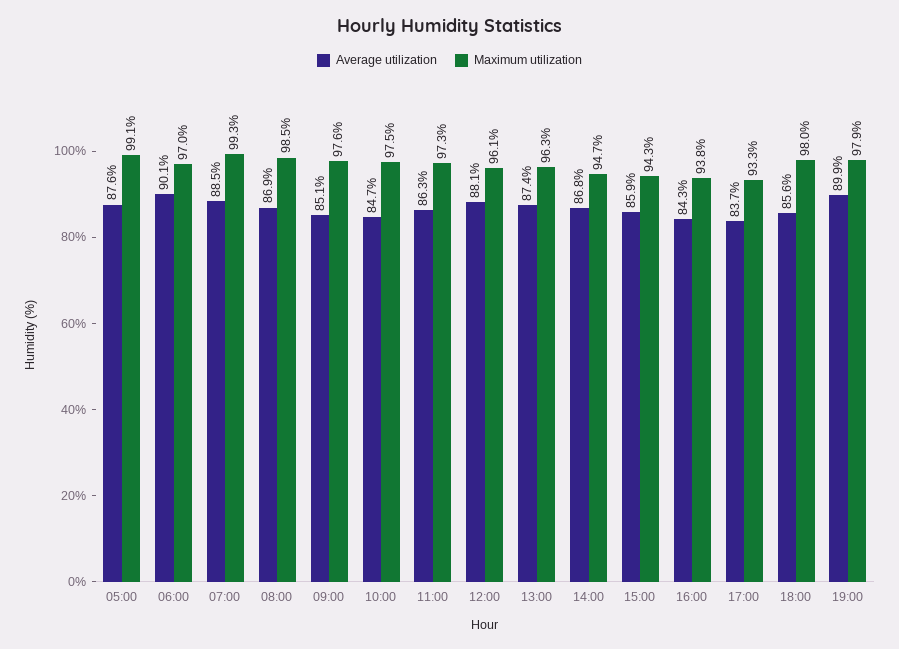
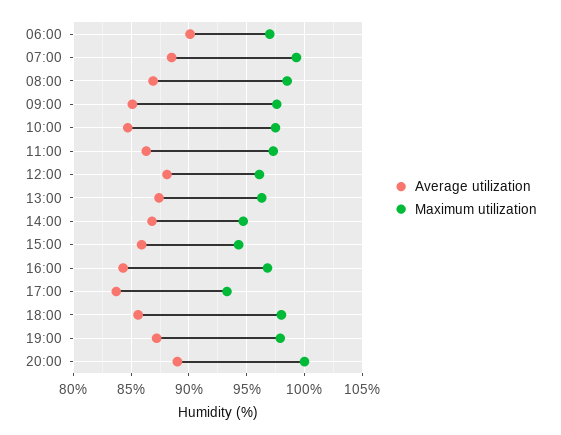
Average utilization, 05:00: 87.6 -> none
Maximum utilization, 05:00: 99.1 -> none
Maximum utilization, 16:00: 93.8 -> 97
Average utilization, 19:00: 89.9 -> 87
Average utilization, 20:00: none -> 89
Maximum utilization, 20:00: none -> 100

